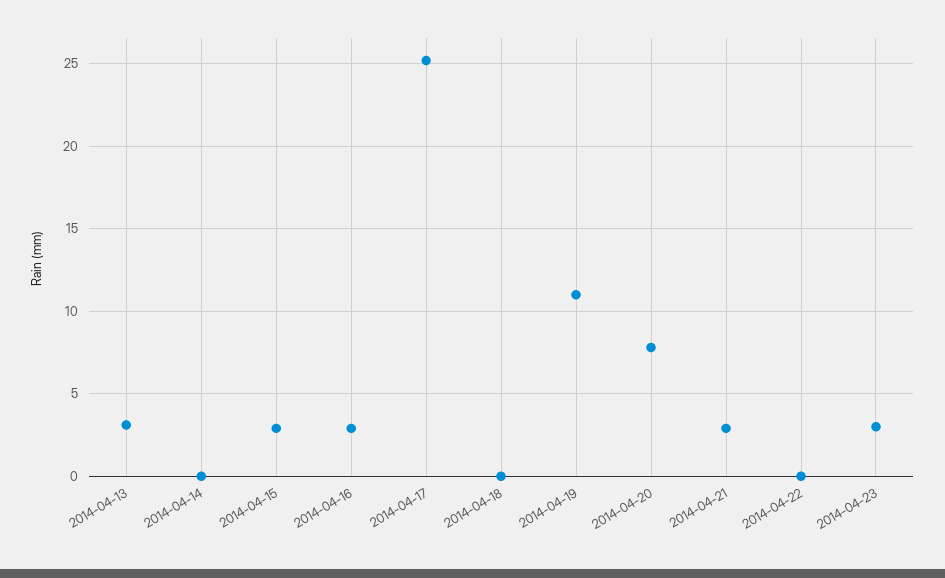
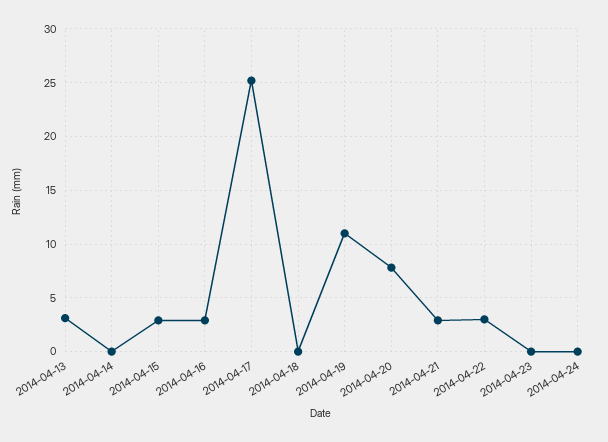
2014-04-22: 0 -> 3
2014-04-23: 3 -> 0
2014-04-24: none -> 0

